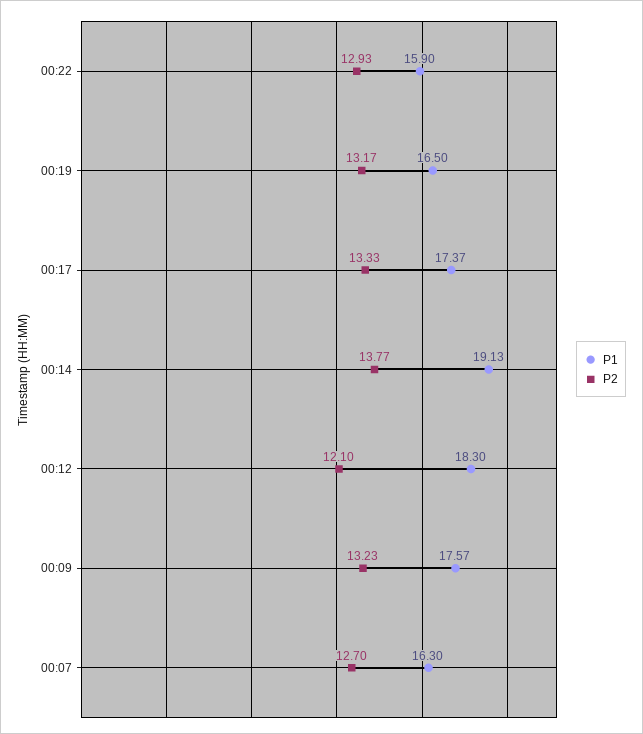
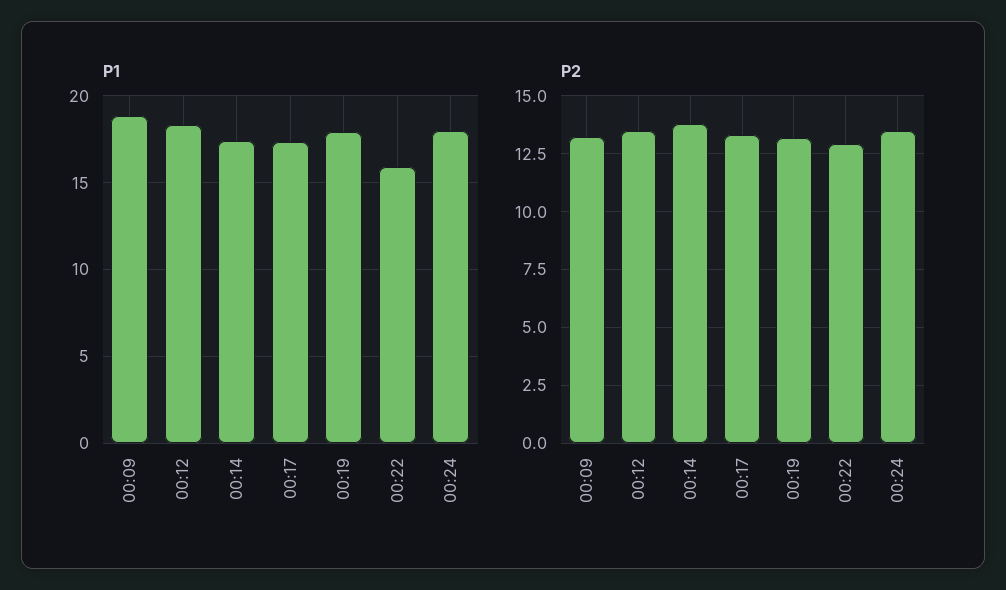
P1, 00:19: 16.5 -> 18
P1, 00:14: 19.13 -> 17.5
P2, 00:12: 12.1 -> 13.5
P1, 00:09: 17.57 -> 19
P1, 00:07: 16.3 -> none
P2, 00:07: 12.7 -> none
P1, 00:24: none -> 18
P2, 00:24: none -> 13.5

